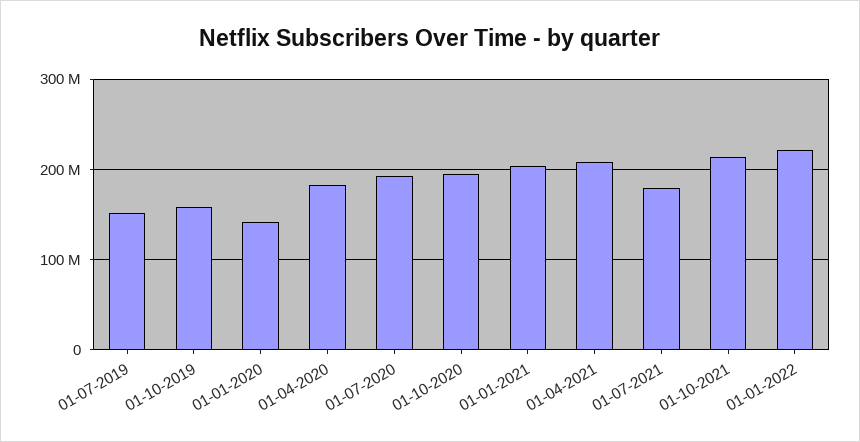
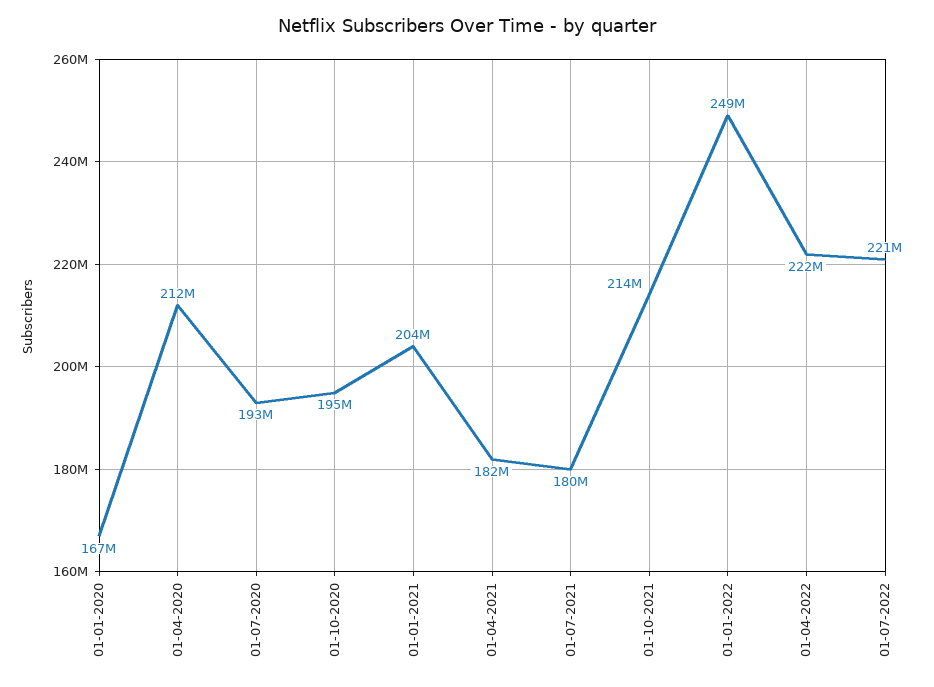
01-07-2019: 150000000 -> none
01-10-2019: 160000000 -> none
01-01-2020: 140000000 -> 167000000
01-04-2020: 180000000 -> 212000000
01-04-2021: 210000000 -> 182000000
01-01-2022: 220000000 -> 249000000
01-04-2022: none -> 222000000
01-07-2022: none -> 221000000

